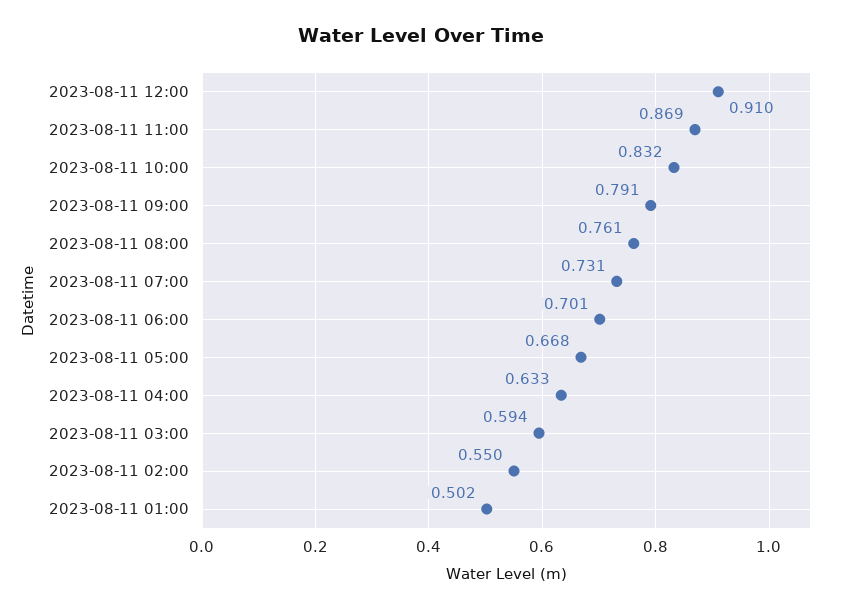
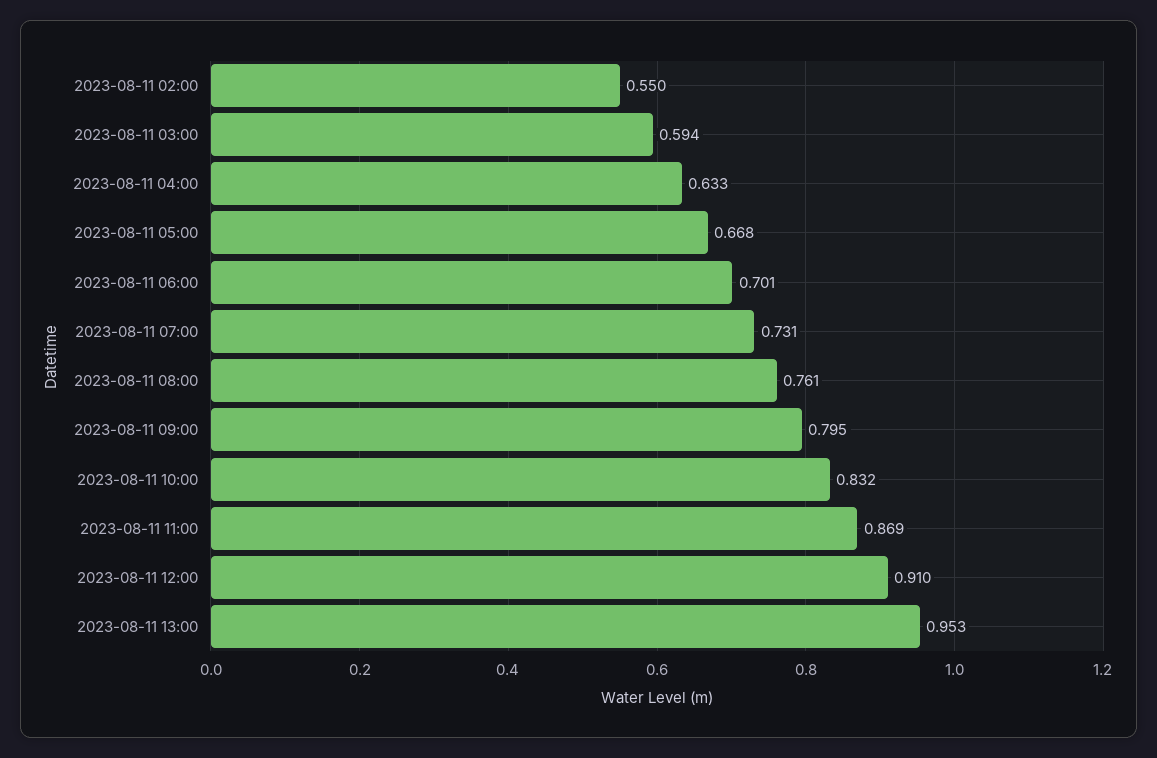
2023-08-11 09:00: 0.791 -> 0.795
2023-08-11 01:00: 0.502 -> none
2023-08-11 13:00: none -> 0.953

